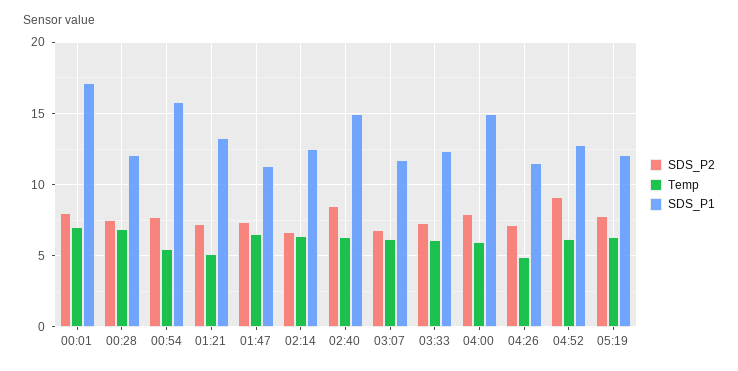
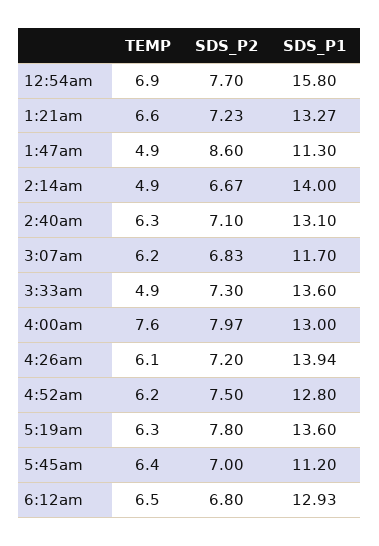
SDS_P2, 00:01: 8 -> none
Temp, 00:01: 7 -> none
SDS_P1, 00:01: 17 -> none
SDS_P2, 00:28: 7.5 -> none
Temp, 00:28: 7 -> none
SDS_P1, 00:28: 12 -> none
Temp, 00:54: 5.5 -> 6.9
Temp, 01:21: 5 -> 6.6
SDS_P2, 01:47: 7.5 -> 8.6
Temp, 01:47: 6.5 -> 4.9
Temp, 02:14: 6.5 -> 4.9
SDS_P1, 02:14: 12.5 -> 14
SDS_P2, 02:40: 8.5 -> 7.1
SDS_P1, 02:40: 15 -> 13.1
Temp, 03:33: 6 -> 4.9
SDS_P1, 03:33: 12.5 -> 13.6
Temp, 04:00: 6 -> 7.6
SDS_P1, 04:00: 15 -> 13
Temp, 04:26: 5 -> 6.1
SDS_P1, 04:26: 11.5 -> 13.94
SDS_P2, 04:52: 9 -> 7.5
SDS_P1, 05:19: 12 -> 13.6
Temp, 5:45am: none -> 6.4
SDS_P2, 5:45am: none -> 7
SDS_P1, 5:45am: none -> 11.2
Temp, 6:12am: none -> 6.5
SDS_P2, 6:12am: none -> 6.8
SDS_P1, 6:12am: none -> 12.93

